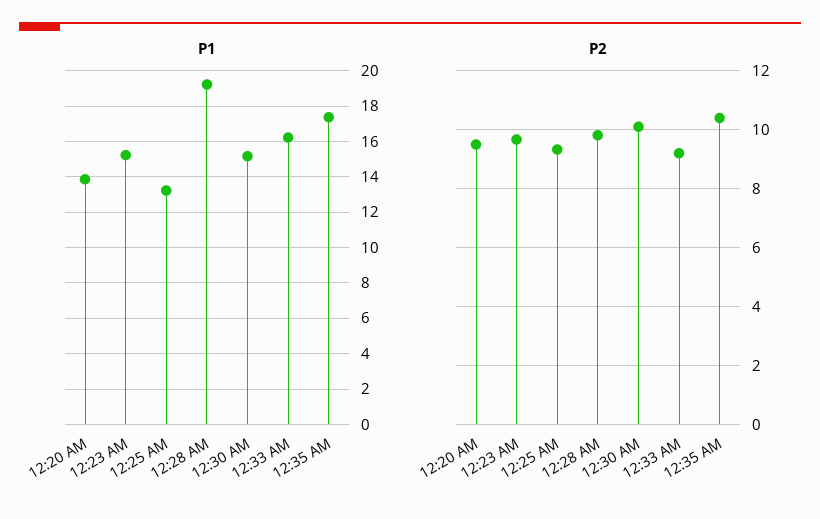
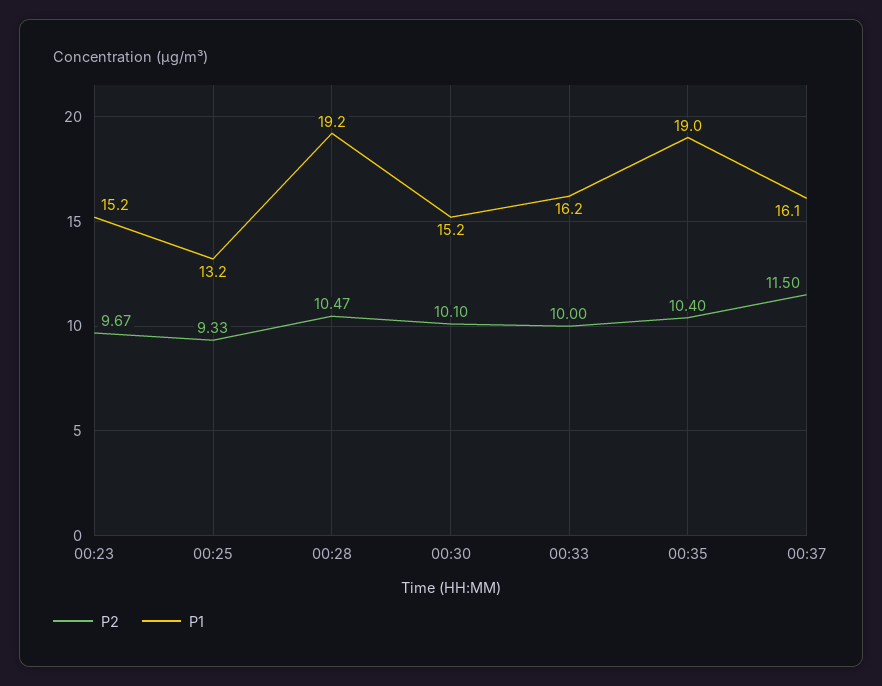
P1, 12:20 AM: 14 -> none
P1, 12:35 AM: 17.5 -> 19
P2, 12:20 AM: 9.5 -> none
P2, 12:28 AM: 9.75 -> 10.47
P2, 12:33 AM: 9.25 -> 10
P2, 00:37: none -> 11.5
P1, 00:37: none -> 16.1

